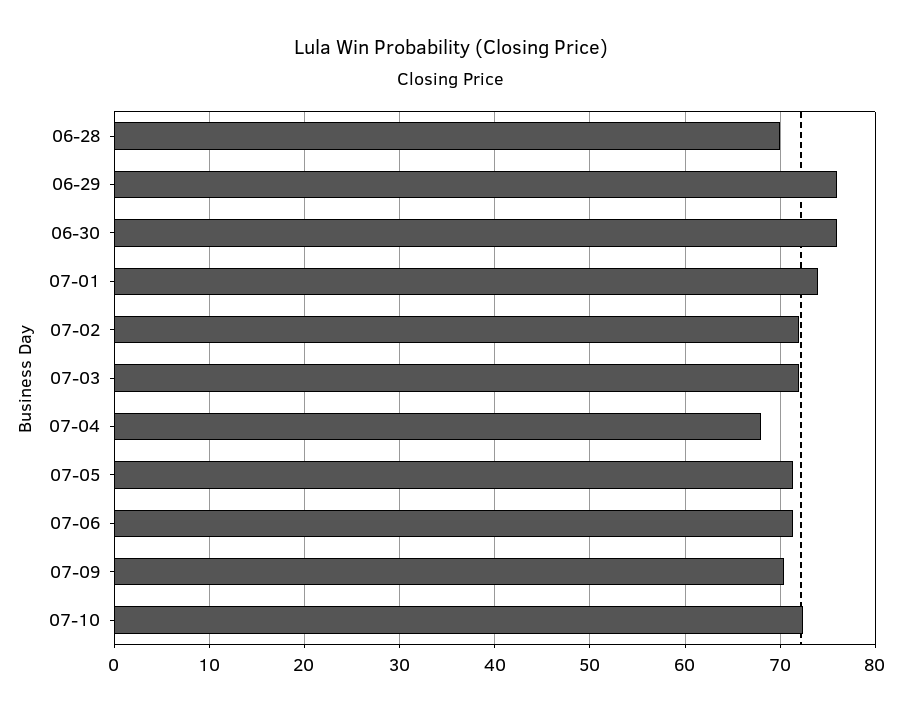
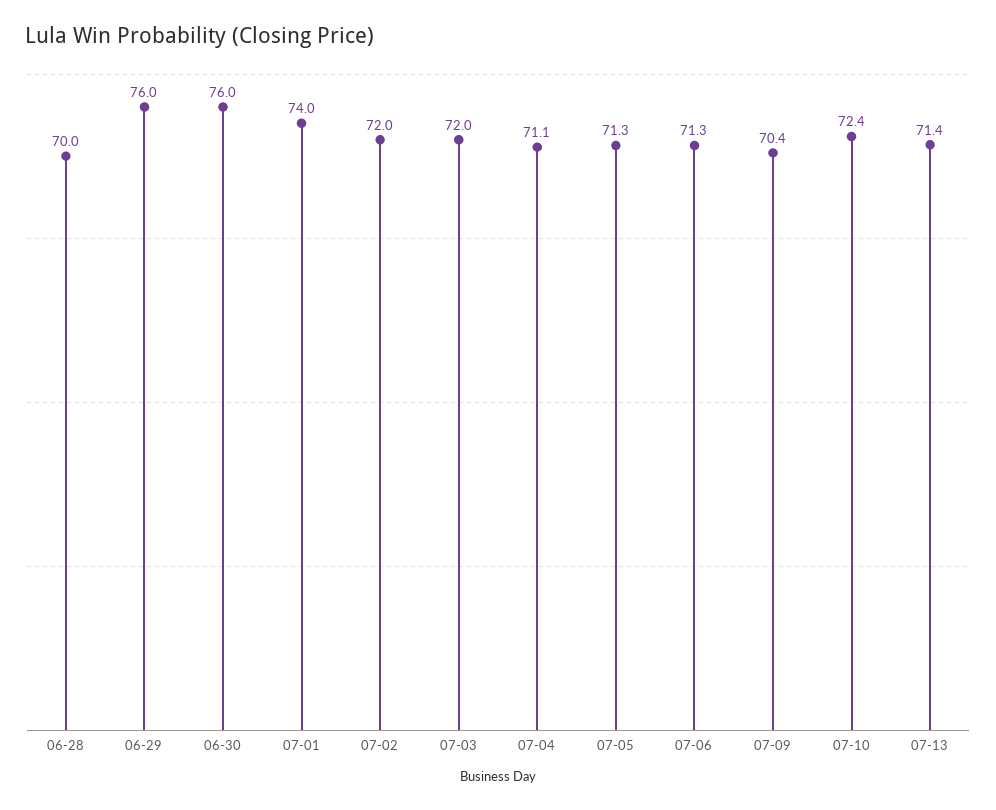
07-04: 68 -> 71.1
07-13: none -> 71.4

